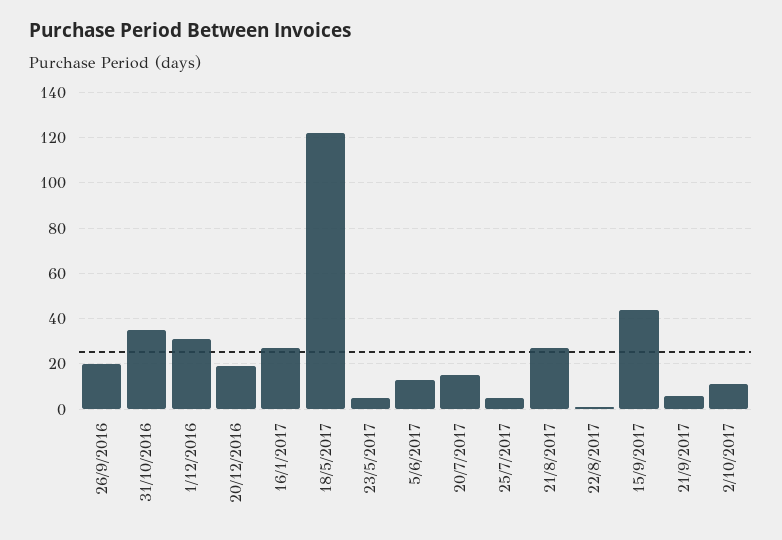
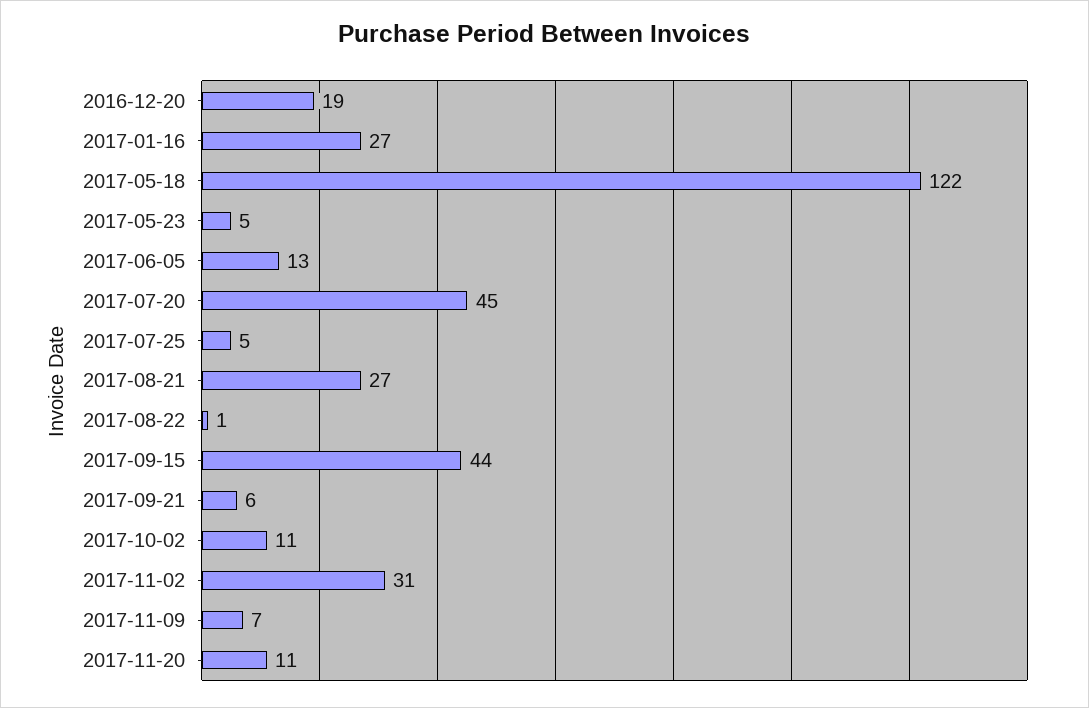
26/9/2016: 20 -> none
31/10/2016: 35 -> none
1/12/2016: 30 -> none
20/7/2017: 15 -> 45
2017-11-02: none -> 31
2017-11-09: none -> 7
2017-11-20: none -> 11

